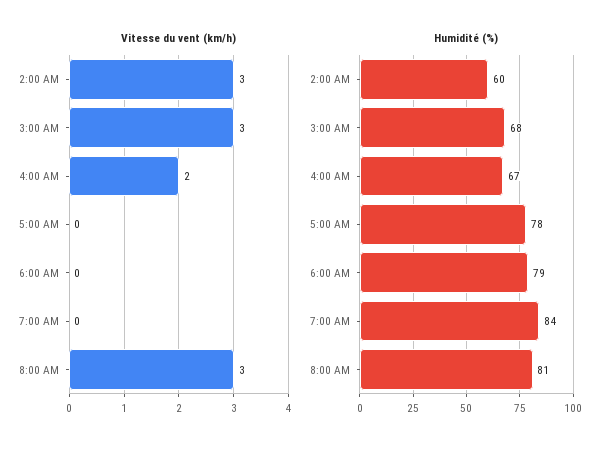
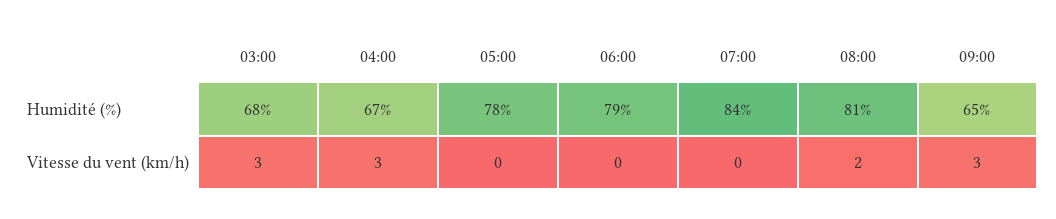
Vitesse du vent (km/h), 2:00 AM: 3 -> none
Vitesse du vent (km/h), 4:00 AM: 2 -> 3
Vitesse du vent (km/h), 8:00 AM: 3 -> 2
Humidité (%), 2:00 AM: 60 -> none
Humidité (%), 09:00: none -> 65
Vitesse du vent (km/h), 09:00: none -> 3

